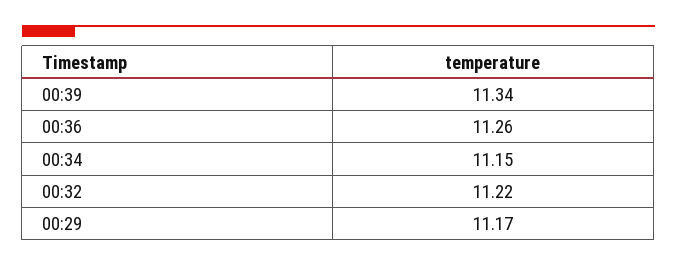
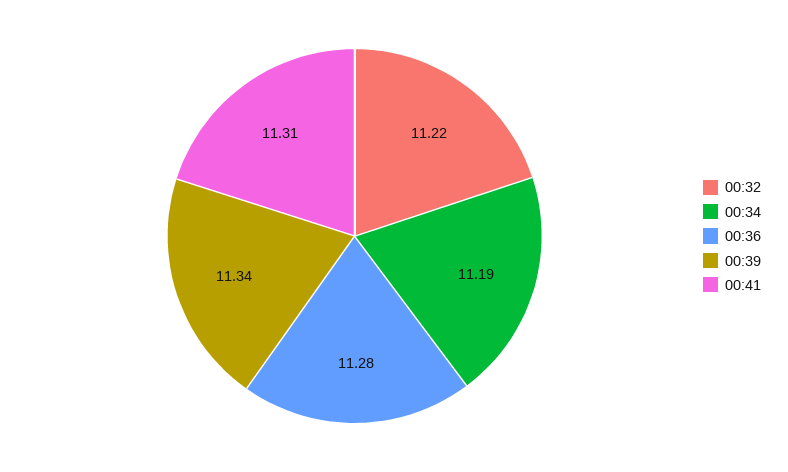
00:36: 11.26 -> 11.28
00:34: 11.15 -> 11.19
00:29: 11.17 -> none
00:41: none -> 11.31

